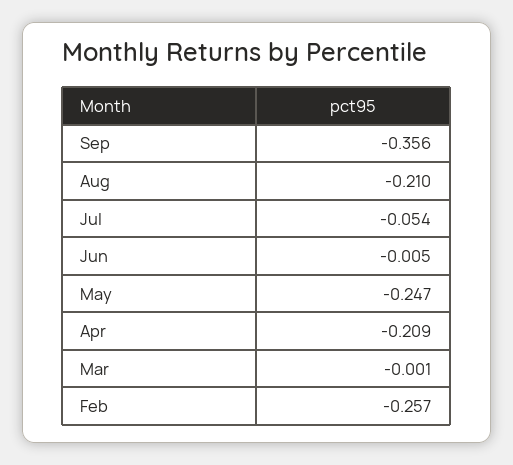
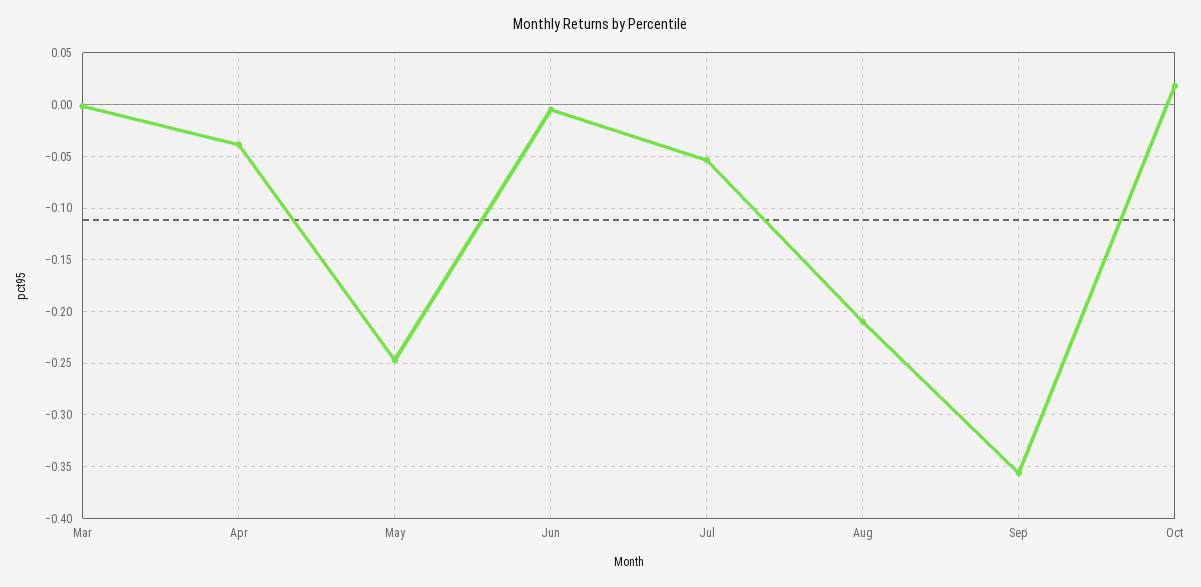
Apr: -0.209 -> -0.04
Feb: -0.257 -> none
Oct: none -> 0.02

